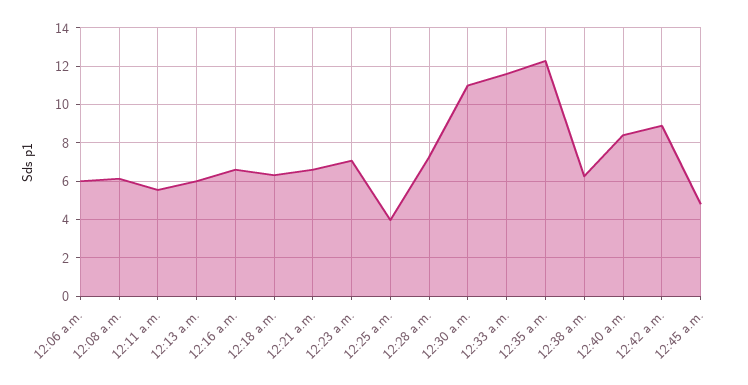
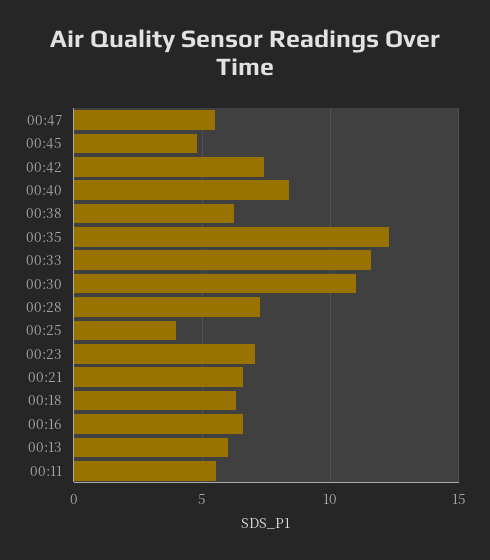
12:06 a.m.: 6 -> none
12:08 a.m.: 6 -> none
12:42 a.m.: 9 -> 7.5
00:47: none -> 5.5

